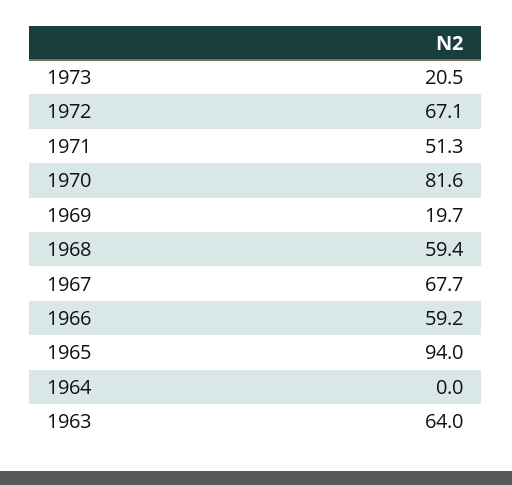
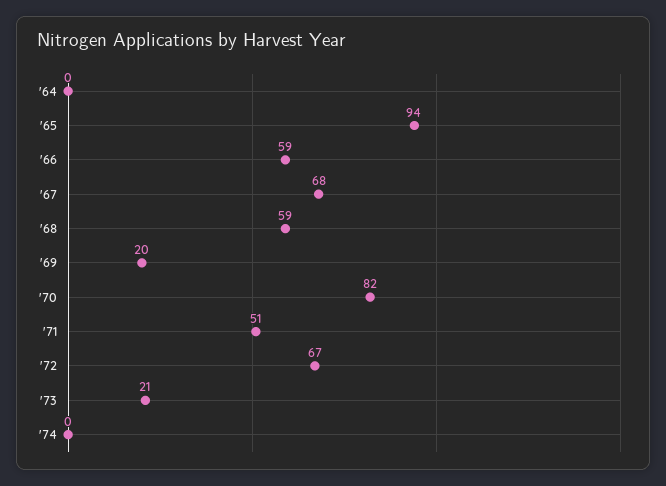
1963: 64 -> none
'74: none -> 0

